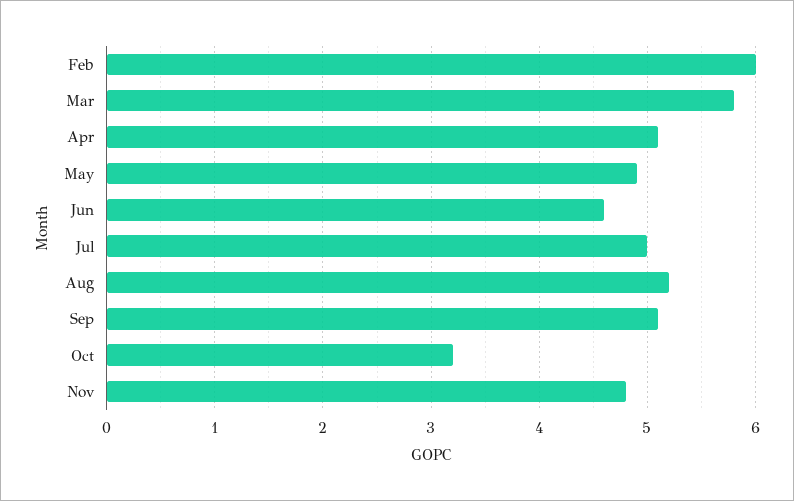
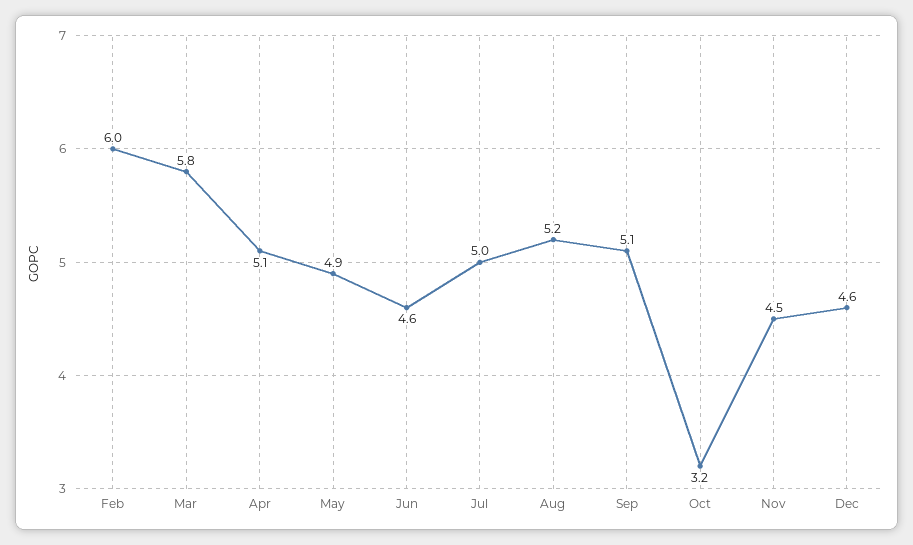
Nov: 4.8 -> 4.5
Dec: none -> 4.6

